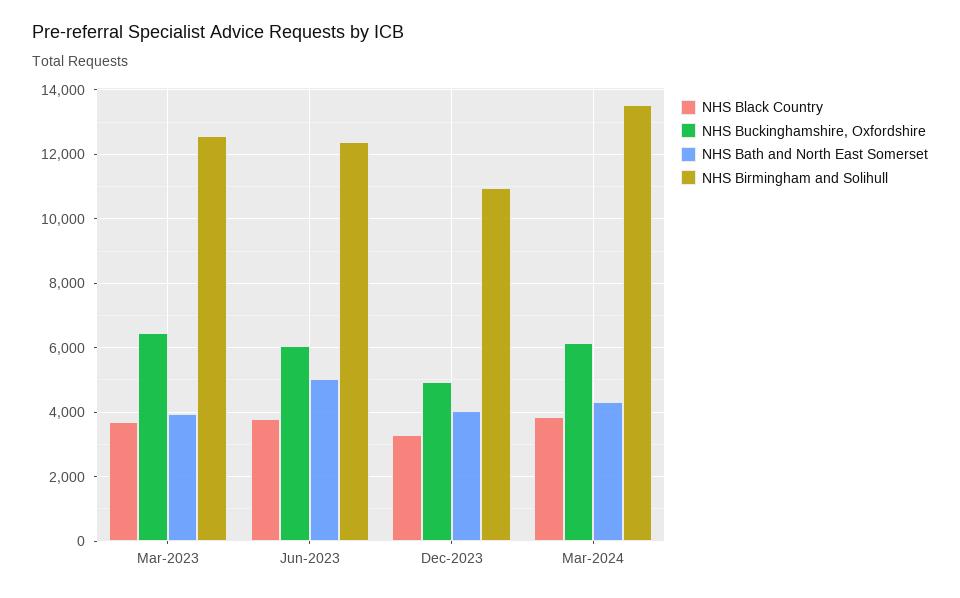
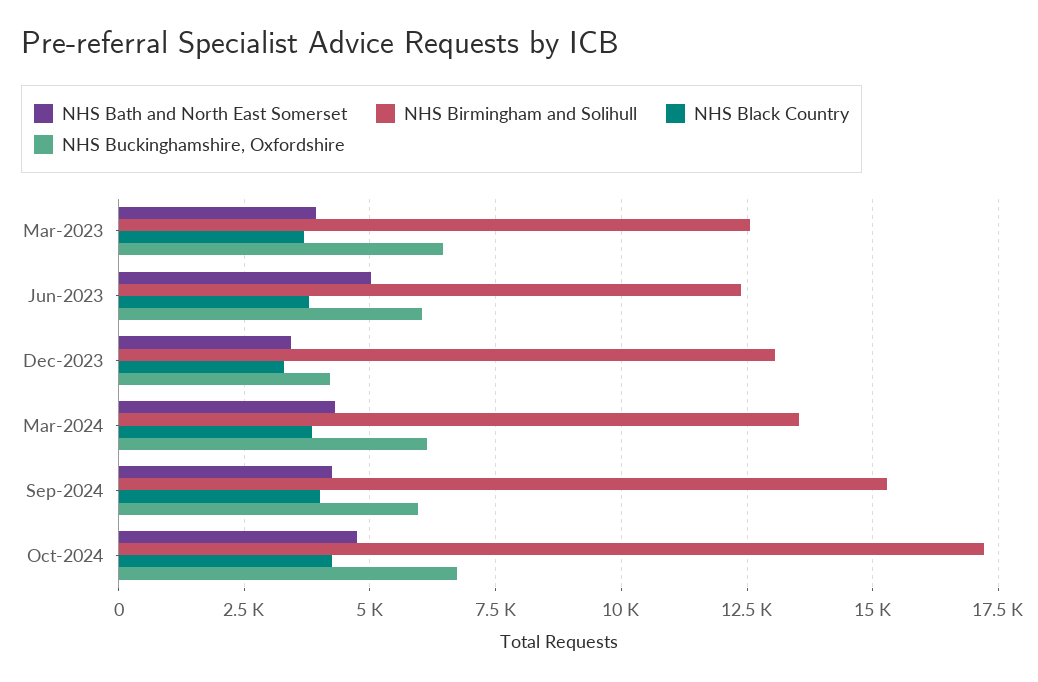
NHS Buckinghamshire, Oxfordshire, Dec-2023: 5000 -> 4250
NHS Bath and North East Somerset, Dec-2023: 4000 -> 3500
NHS Birmingham and Solihull, Dec-2023: 11000 -> 13000
NHS Bath and North East Somerset, Sep-2024: none -> 4250
NHS Birmingham and Solihull, Sep-2024: none -> 15250
NHS Black Country, Sep-2024: none -> 4000
NHS Buckinghamshire, Oxfordshire, Sep-2024: none -> 6000
NHS Bath and North East Somerset, Oct-2024: none -> 4750
NHS Birmingham and Solihull, Oct-2024: none -> 17250
NHS Black Country, Oct-2024: none -> 4250
NHS Buckinghamshire, Oxfordshire, Oct-2024: none -> 6750

